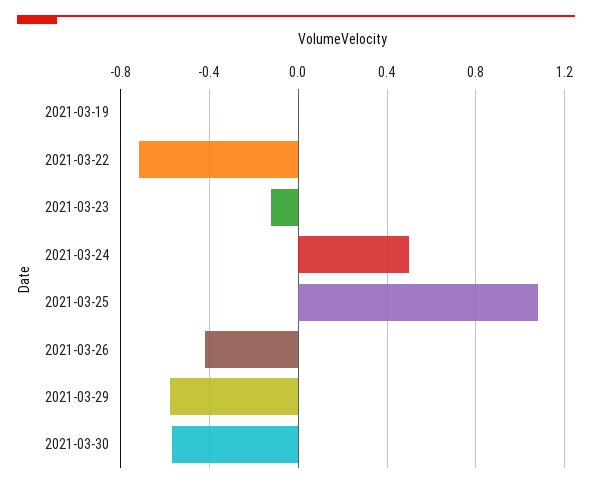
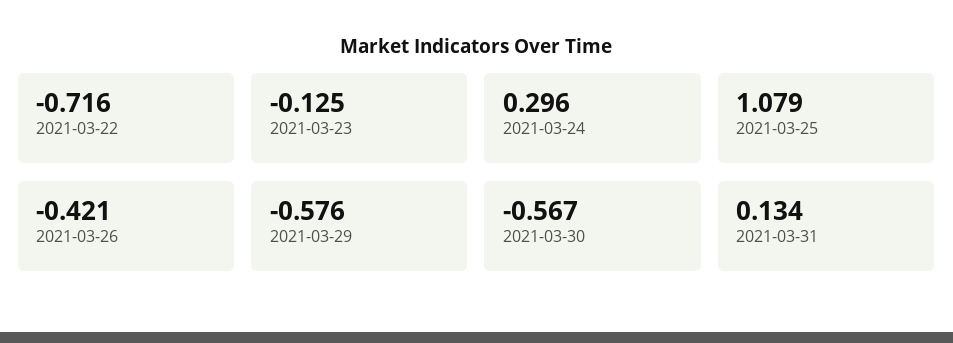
2021-03-19: 0 -> none
2021-03-24: 0.5 -> 0.296
2021-03-31: none -> 0.134

